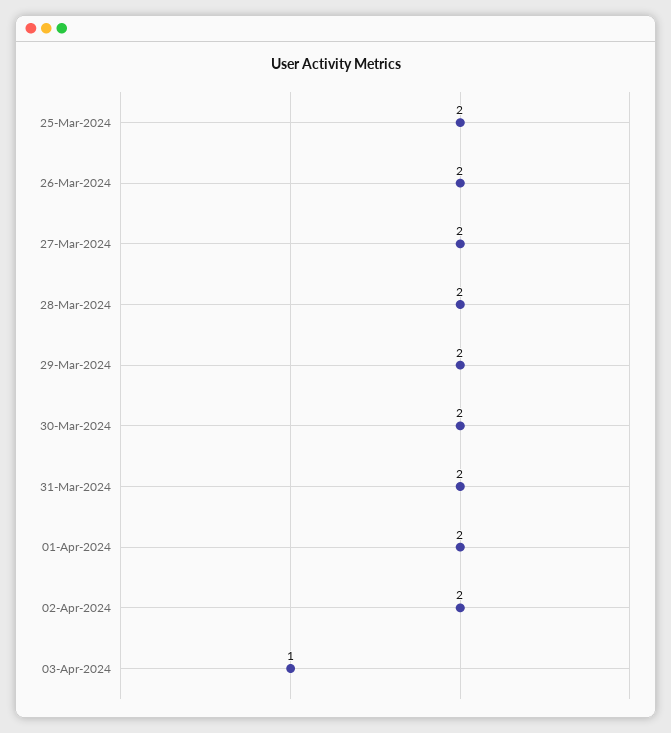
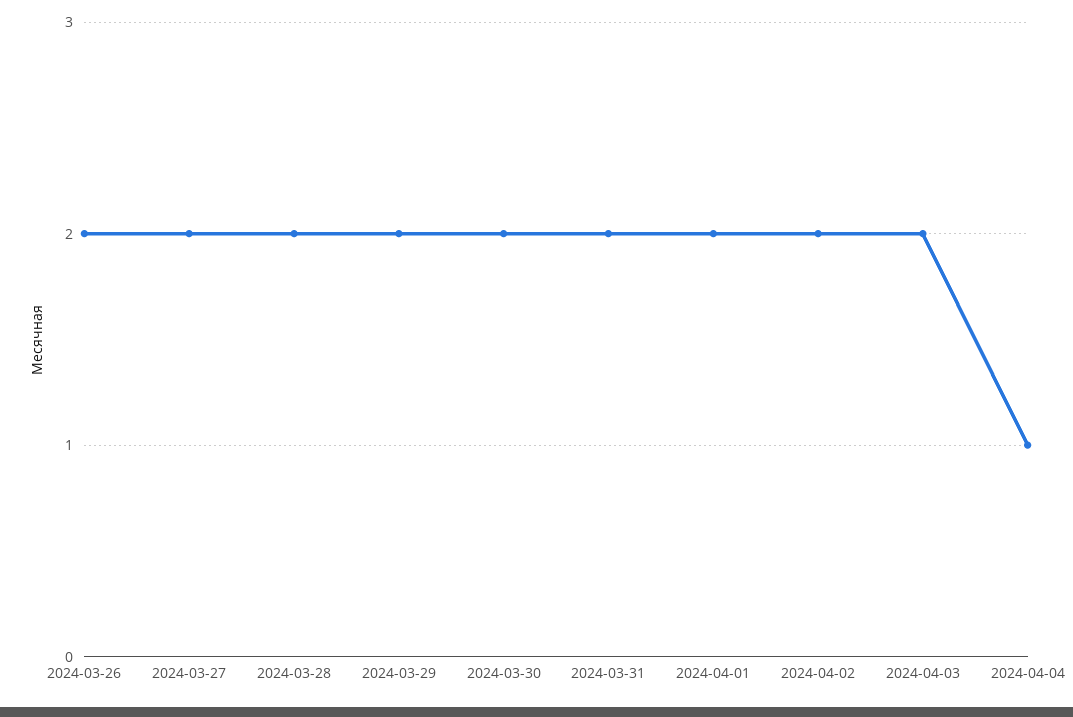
25-Mar-2024: 2 -> none
03-Apr-2024: 1 -> 2
2024-04-04: none -> 1

